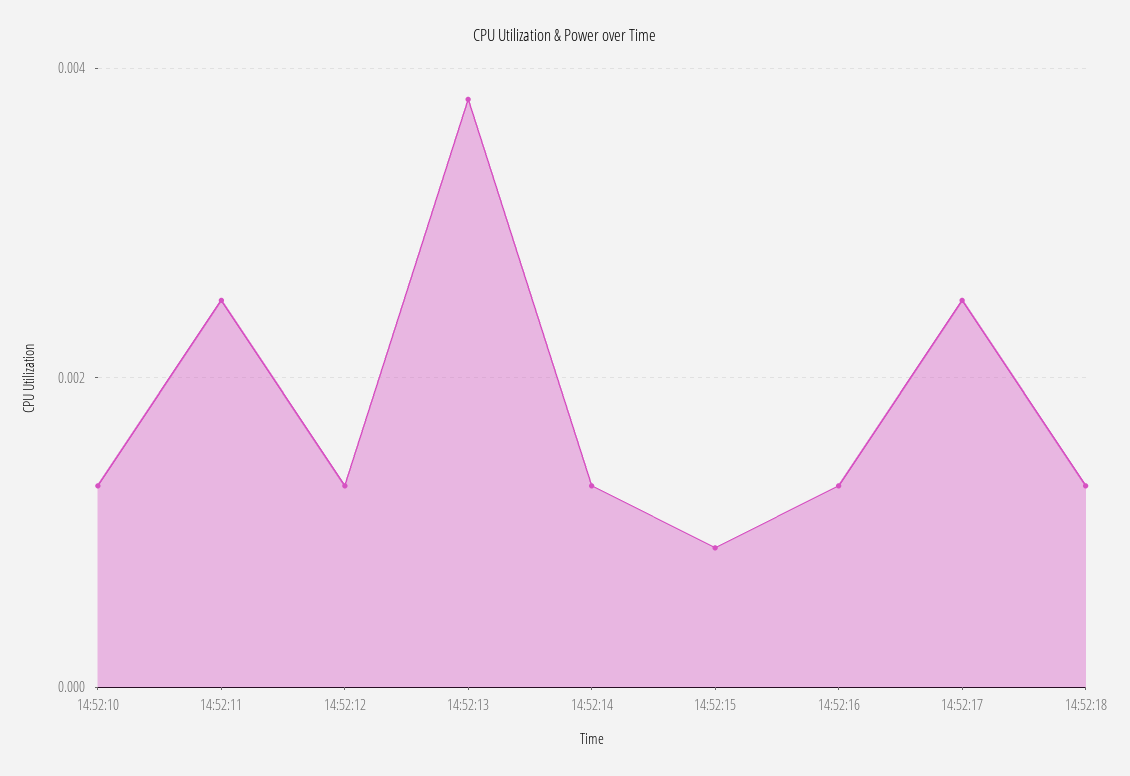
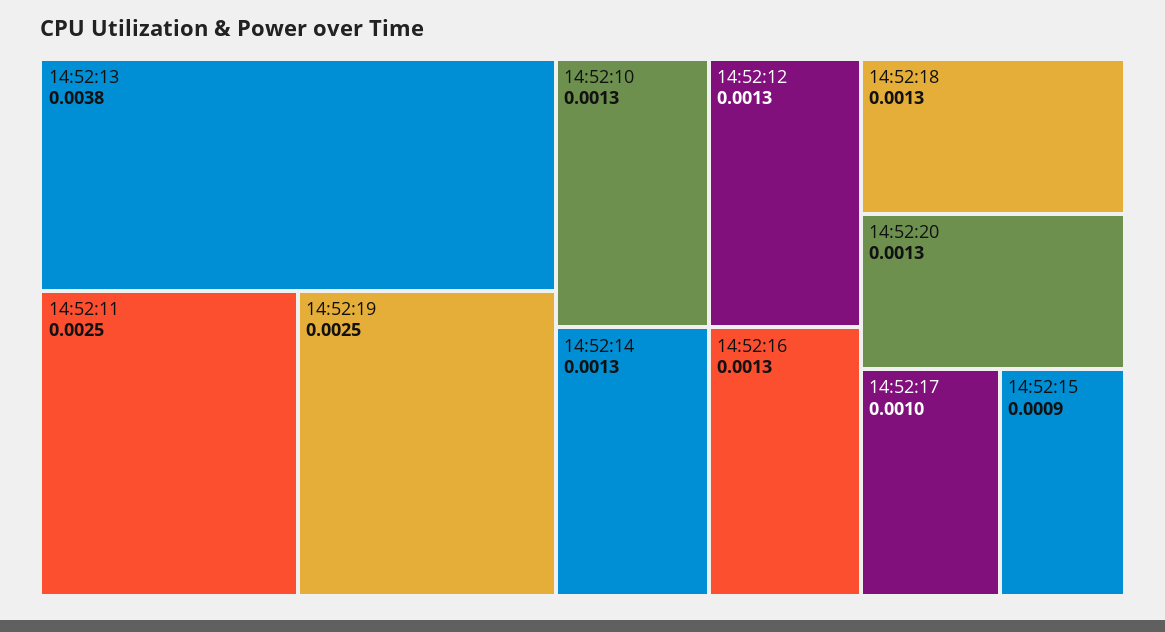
14:52:17: 0.0025 -> 0.001
14:52:19: none -> 0.0025
14:52:20: none -> 0.0013

